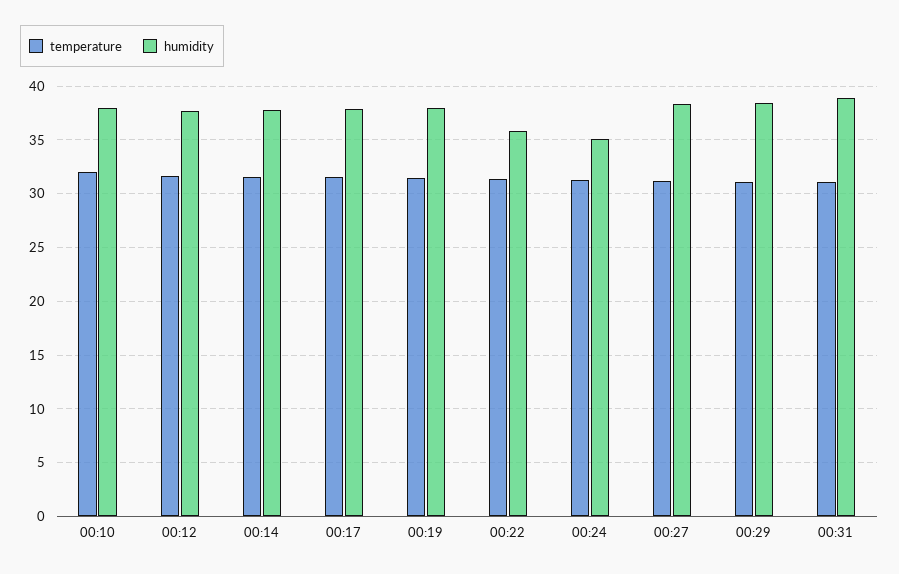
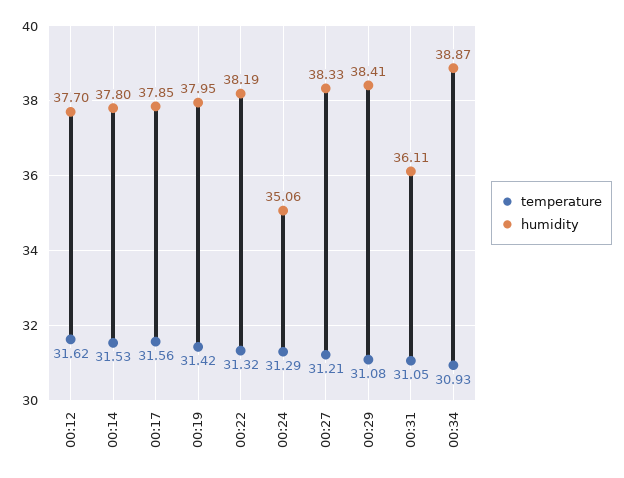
temperature, 00:10: 32 -> none
humidity, 00:10: 38 -> none
humidity, 00:22: 36 -> 38.19
humidity, 00:31: 39 -> 36.11
temperature, 00:34: none -> 30.93
humidity, 00:34: none -> 38.87

